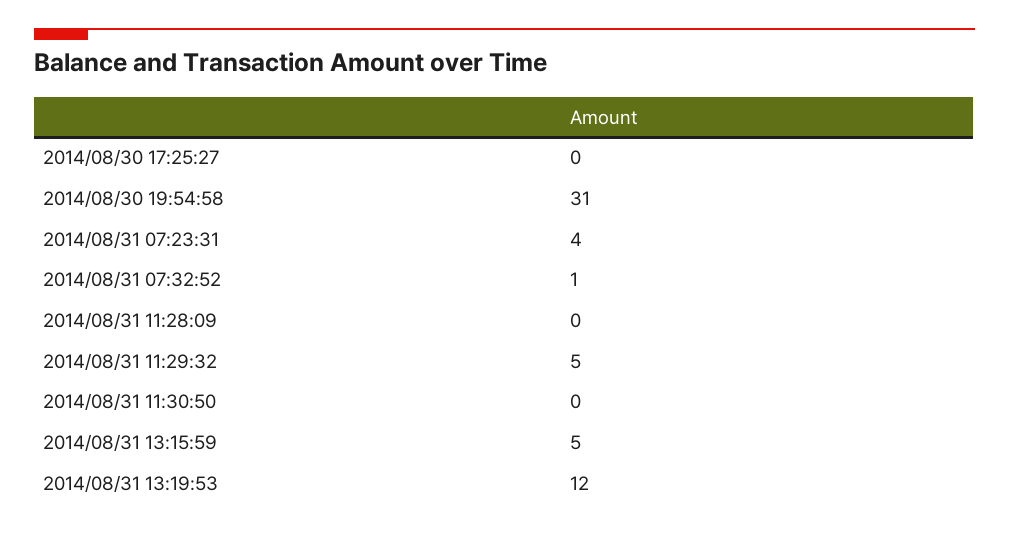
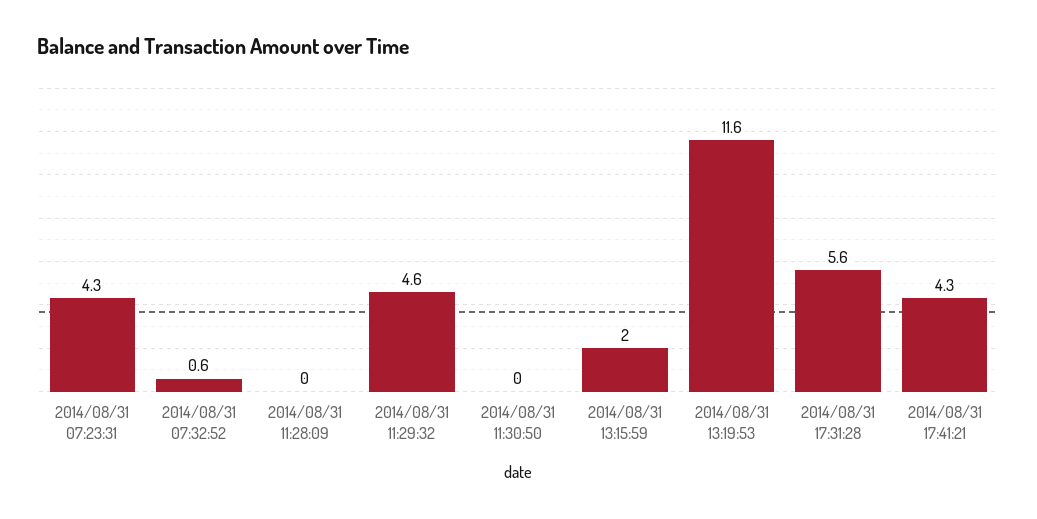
2014/08/30 17:25:27: 0 -> none
2014/08/30 19:54:58: 31 -> none
2014/08/31 13:15:59: 5 -> 2
2014/08/31 17:31:28: none -> 5.6
2014/08/31 17:41:21: none -> 4.3

